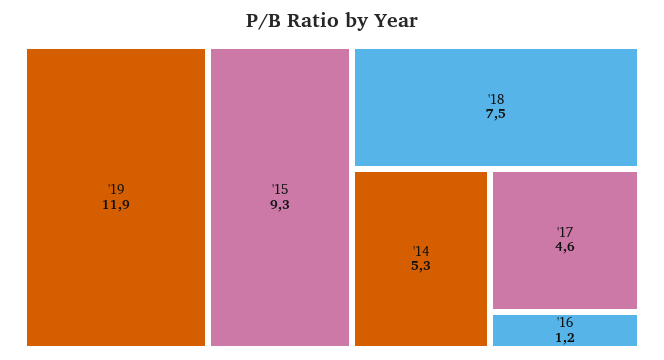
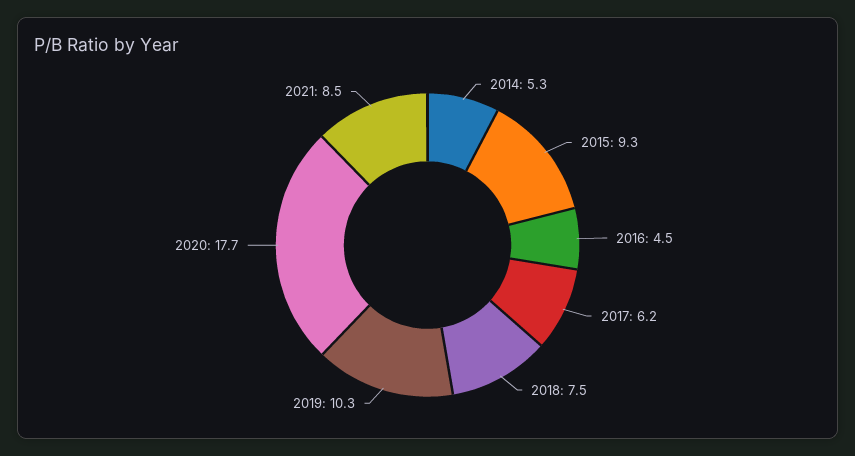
'19: 11.9 -> 10.3
'17: 4.6 -> 6.2
'16: 1.2 -> 4.5
2020: none -> 17.7
2021: none -> 8.5

